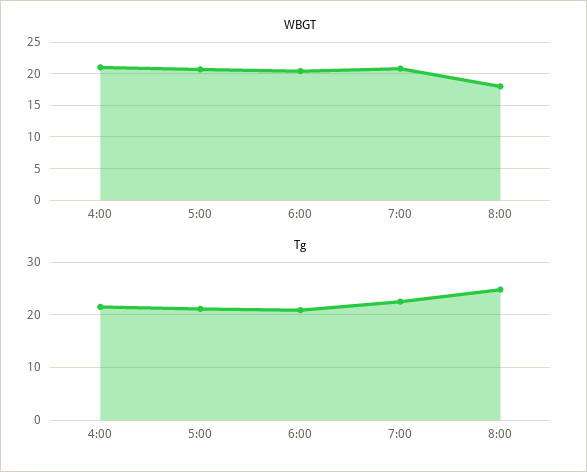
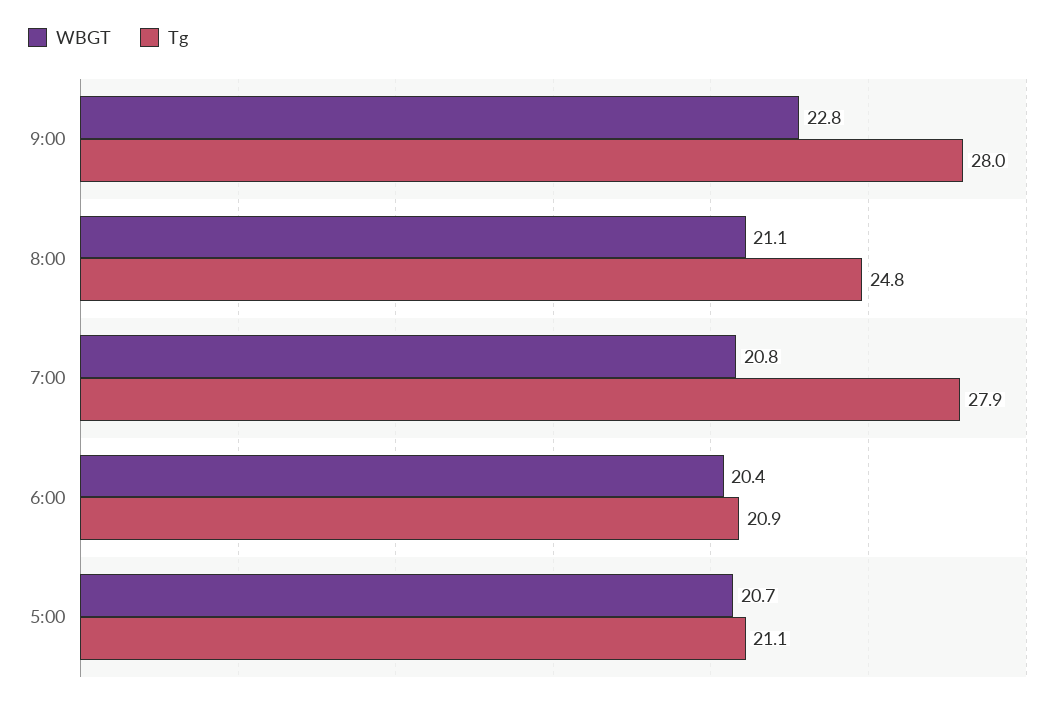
WBGT, 4:00: 21 -> none
WBGT, 8:00: 18 -> 21.1
Tg, 4:00: 22 -> none
Tg, 7:00: 22 -> 27.9
WBGT, 9:00: none -> 22.8
Tg, 9:00: none -> 28

